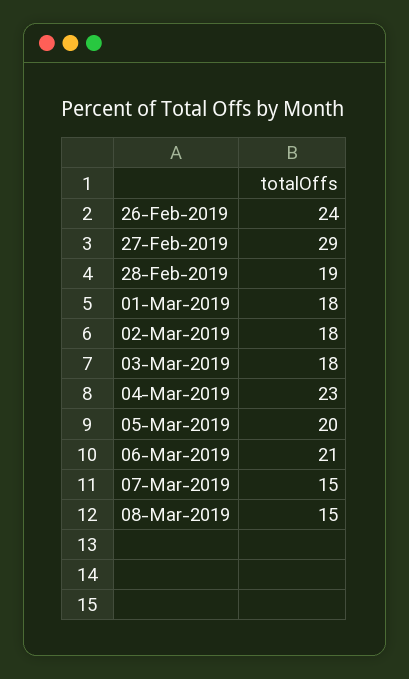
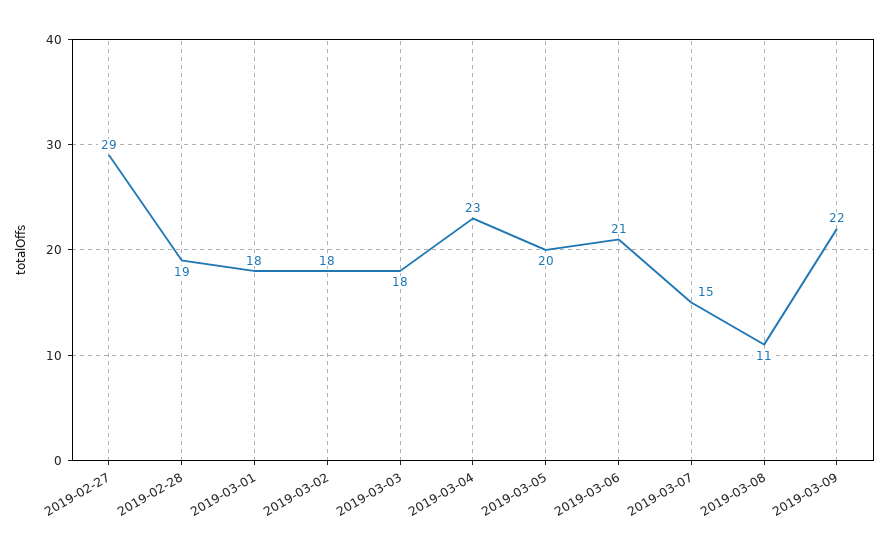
26-Feb-2019: 24 -> none
08-Mar-2019: 15 -> 11
2019-03-09: none -> 22

